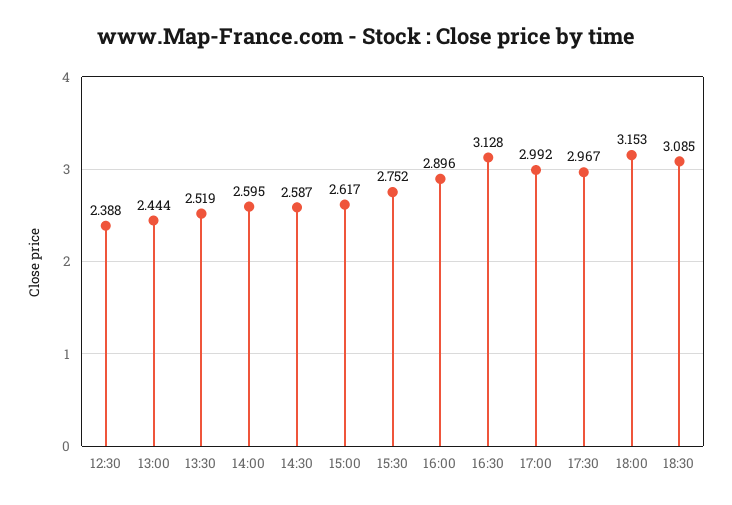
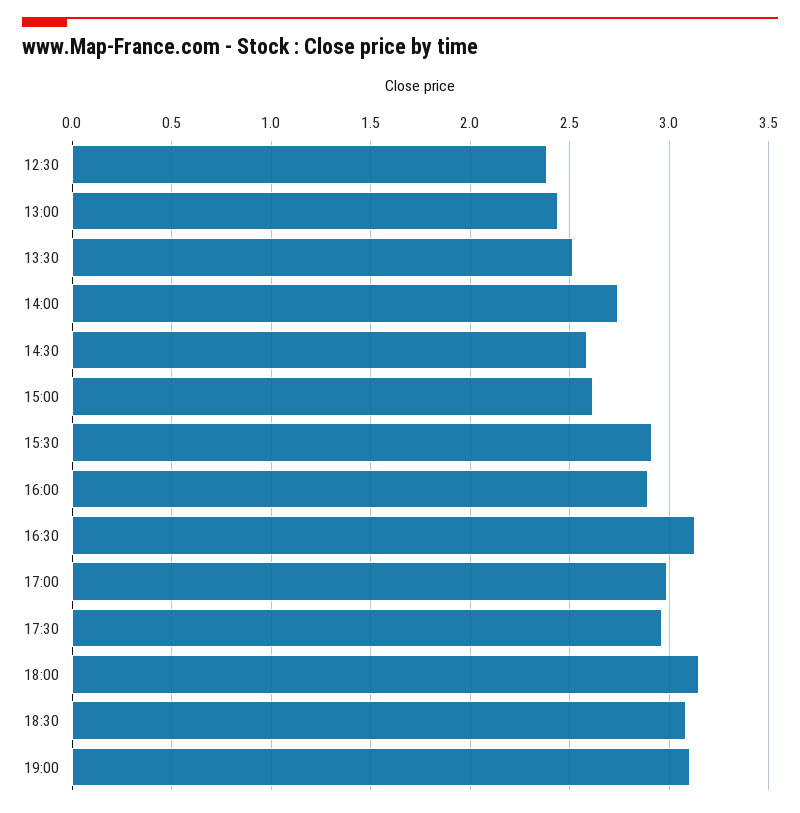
14:00: 2.595 -> 2.75
15:30: 2.752 -> 2.9
19:00: none -> 3.1

